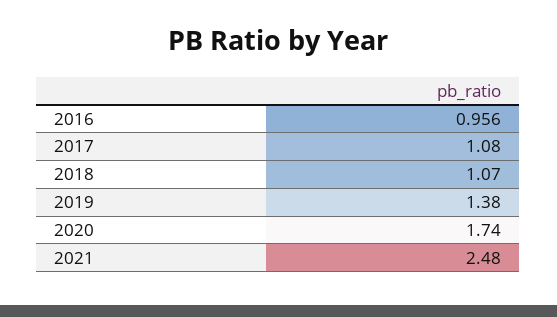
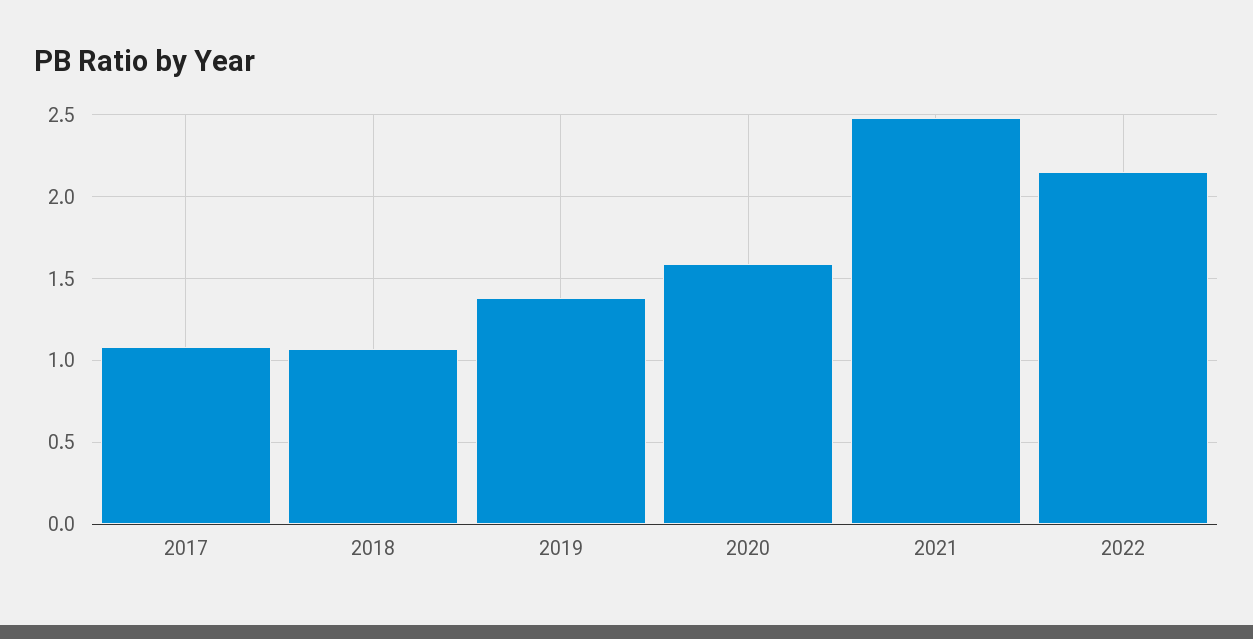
2016: 0.956 -> none
2020: 1.74 -> 1.6
2022: none -> 2.15

